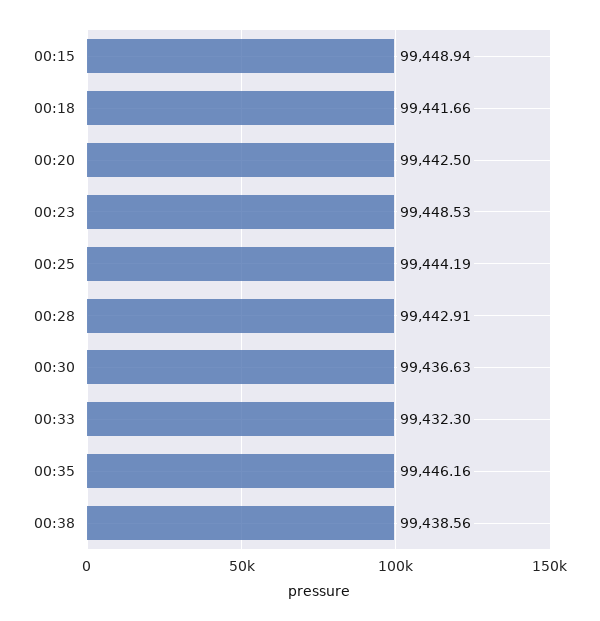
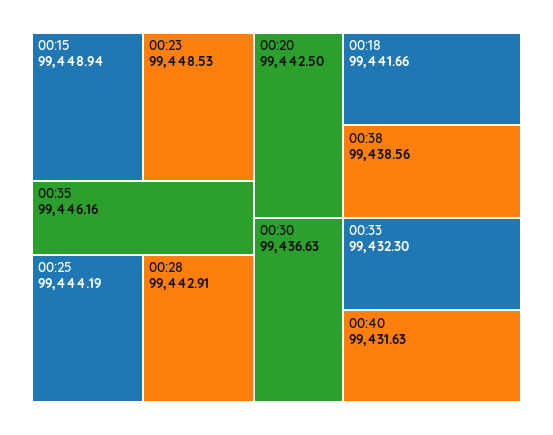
00:40: none -> 99431.63

